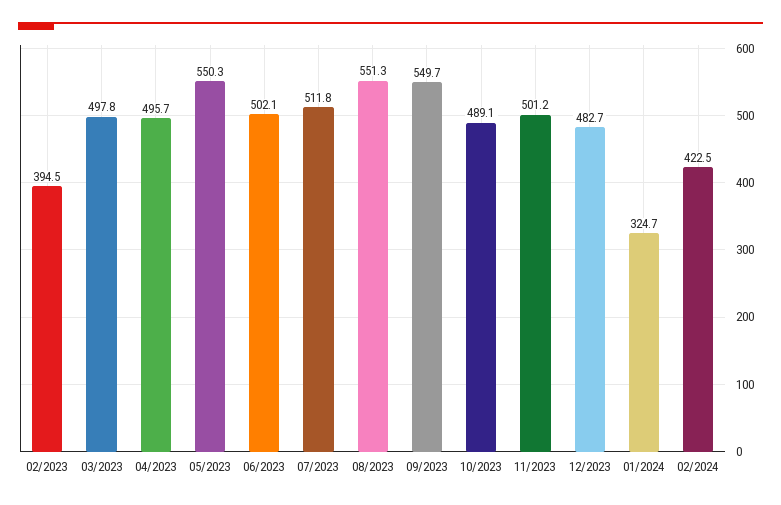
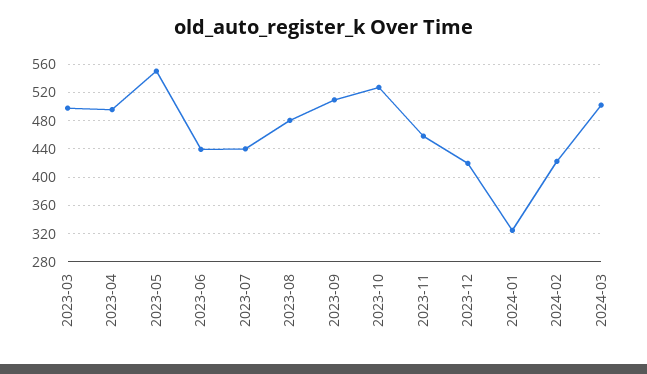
02/2023: 394.5 -> none
06/2023: 502.1 -> 440
07/2023: 511.8 -> 440
08/2023: 551.3 -> 480
09/2023: 549.7 -> 510
10/2023: 489.1 -> 530
11/2023: 501.2 -> 460
12/2023: 482.7 -> 420
2024-03: none -> 500

